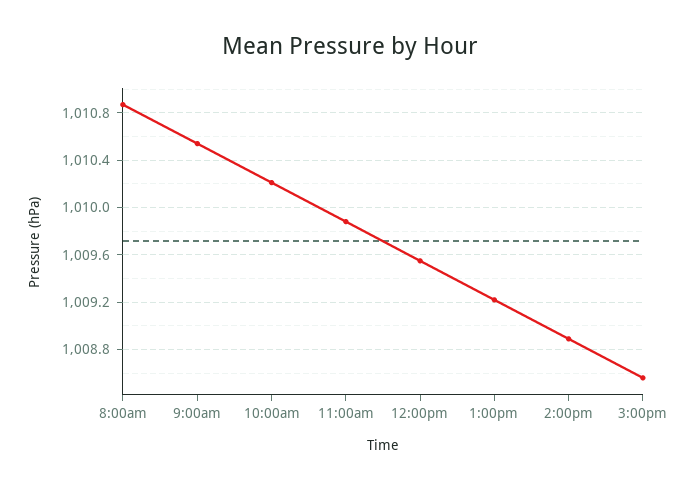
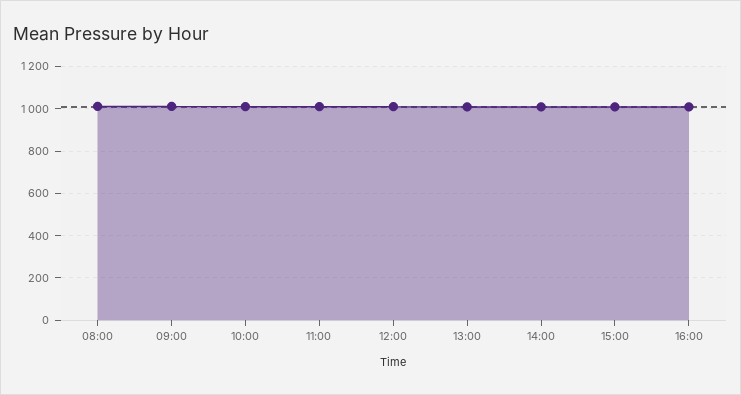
16:00: none -> 1000

